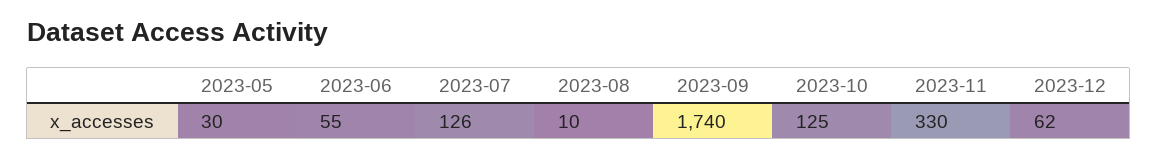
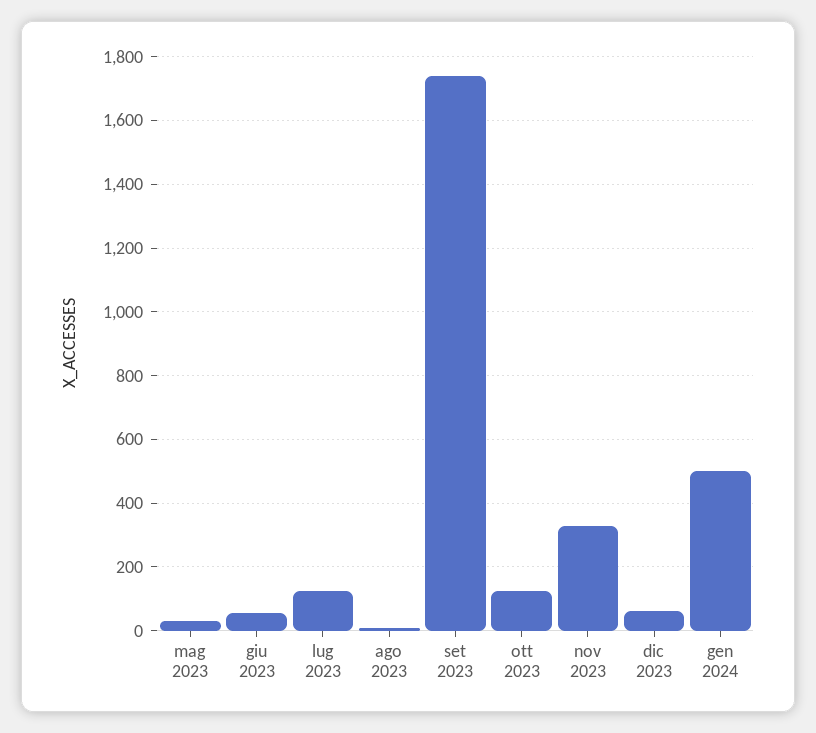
gen 2024: none -> 500

